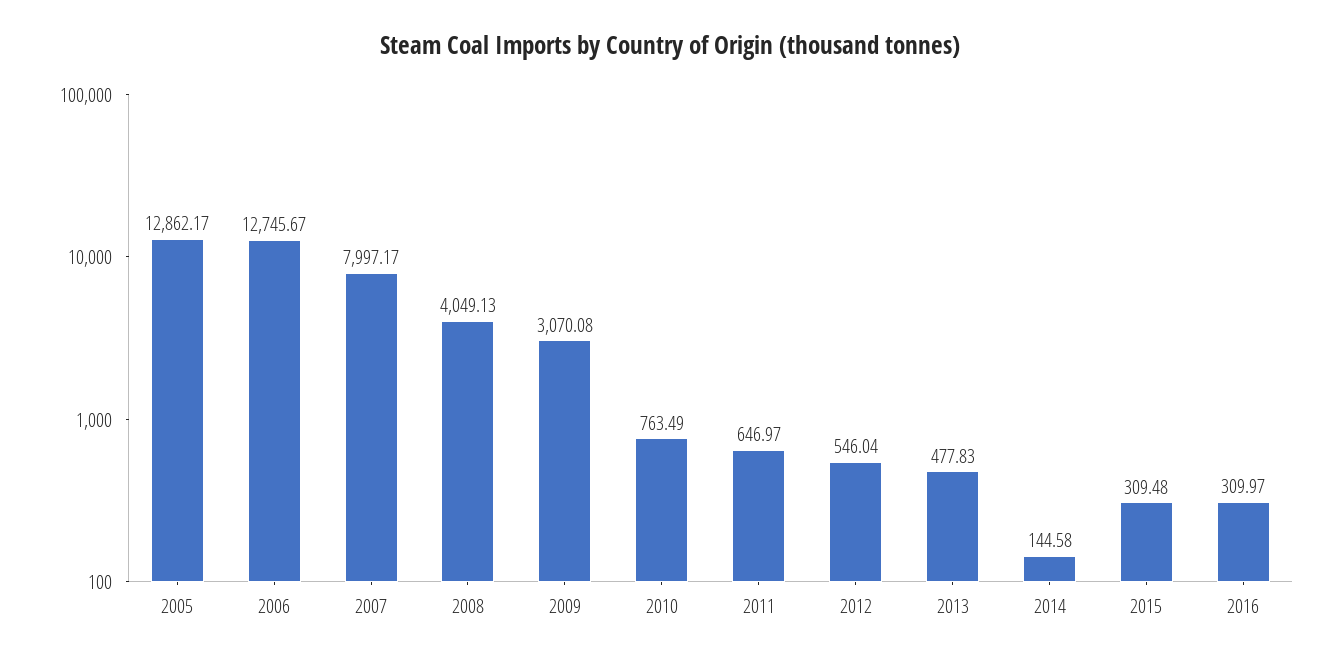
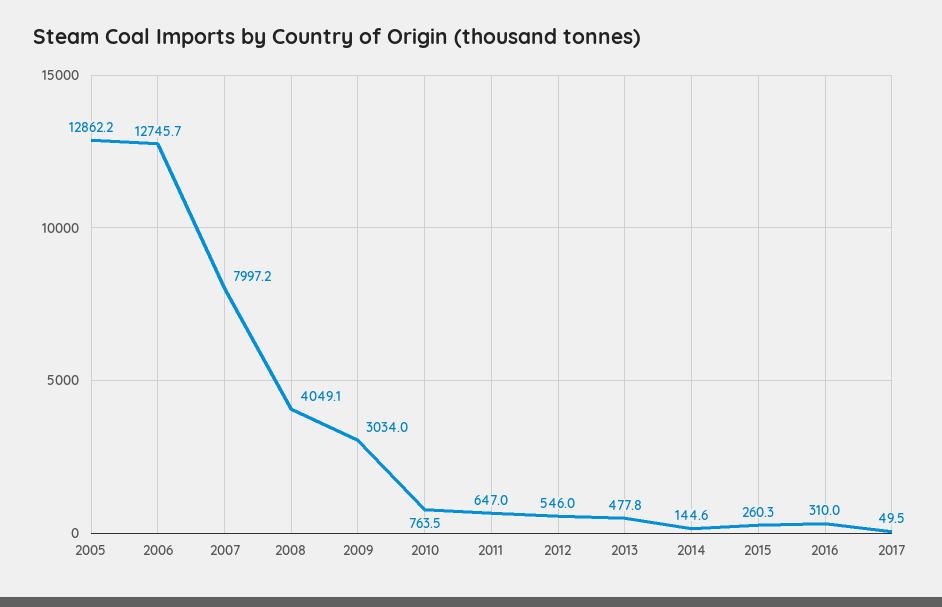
2009: 3070.08 -> 3034
2015: 309.48 -> 260.3
2017: none -> 49.5

